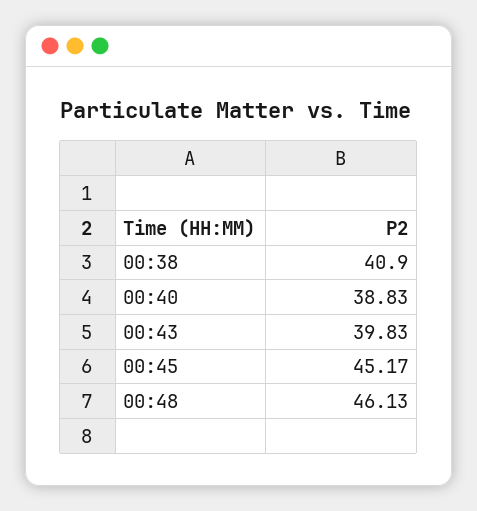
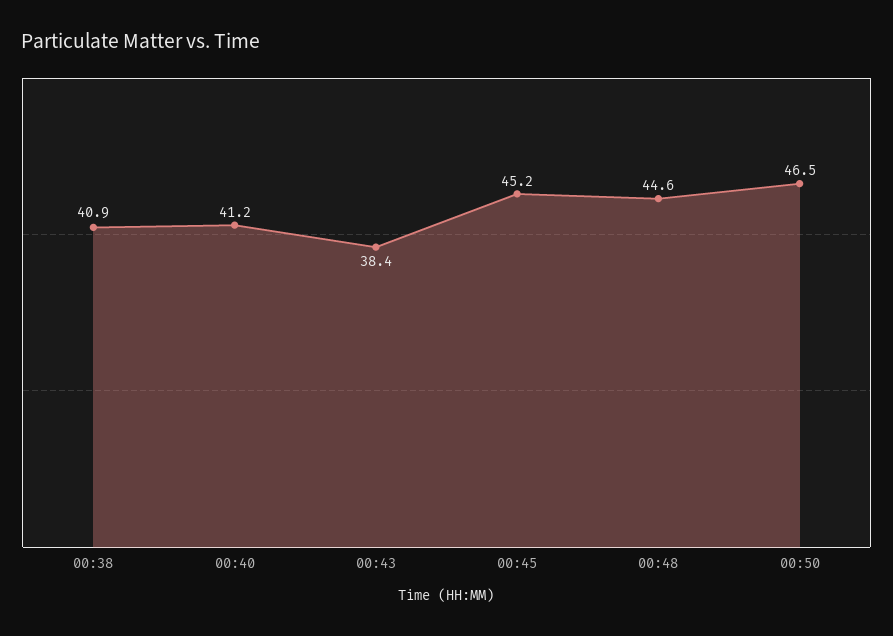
00:40: 38.83 -> 41.2
00:43: 39.83 -> 38.4
00:48: 46.13 -> 44.6
00:50: none -> 46.5

